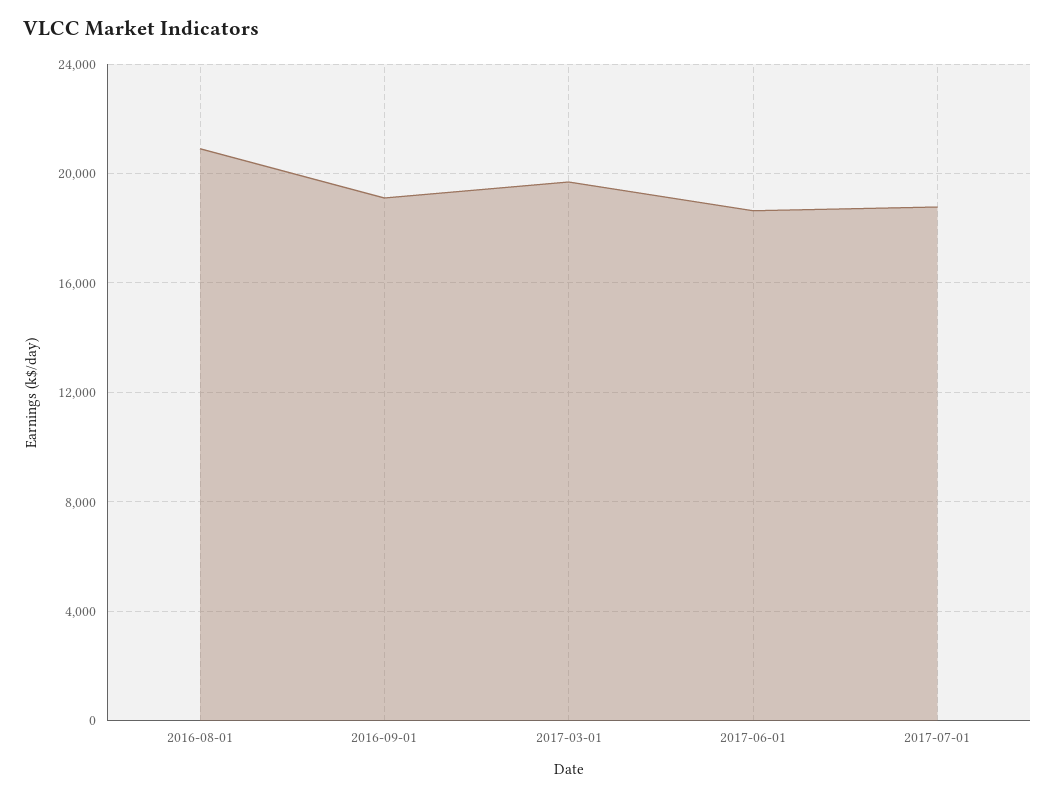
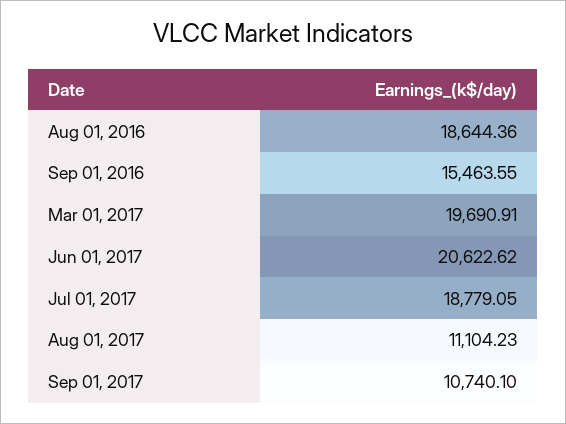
2016-08-01: 21000 -> 18644.36
2016-09-01: 19000 -> 15463.55
2017-06-01: 18500 -> 20622.62
Aug 01, 2017: none -> 11104.23
Sep 01, 2017: none -> 10740.1

